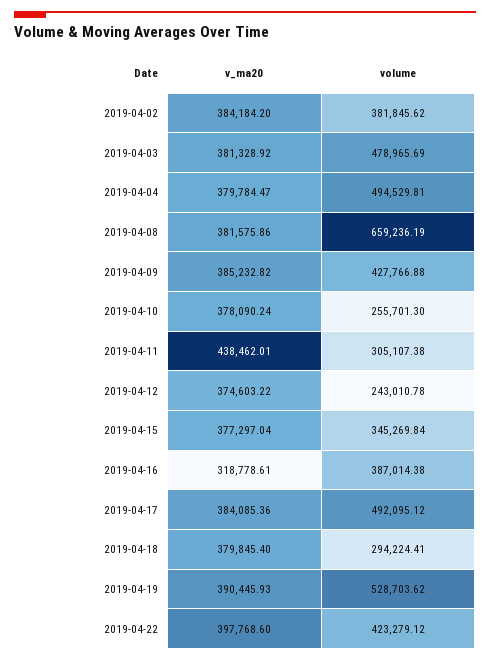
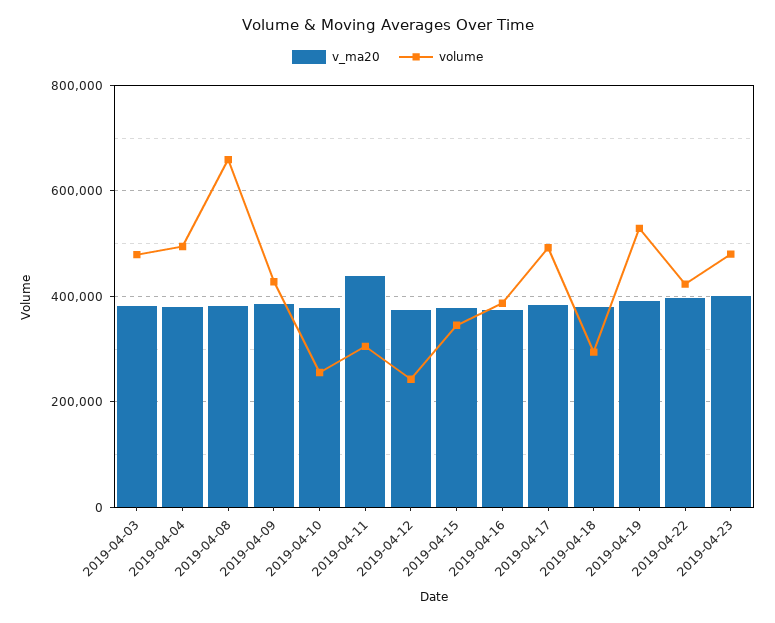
v_ma20, 2019-04-02: 384184.2 -> none
volume, 2019-04-02: 381845.62 -> none
v_ma20, 2019-04-16: 318778.61 -> 380000
v_ma20, 2019-04-23: none -> 400000
volume, 2019-04-23: none -> 480000

